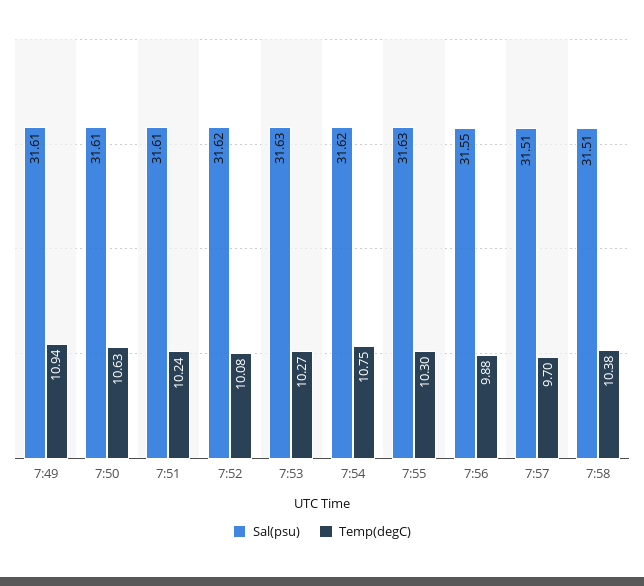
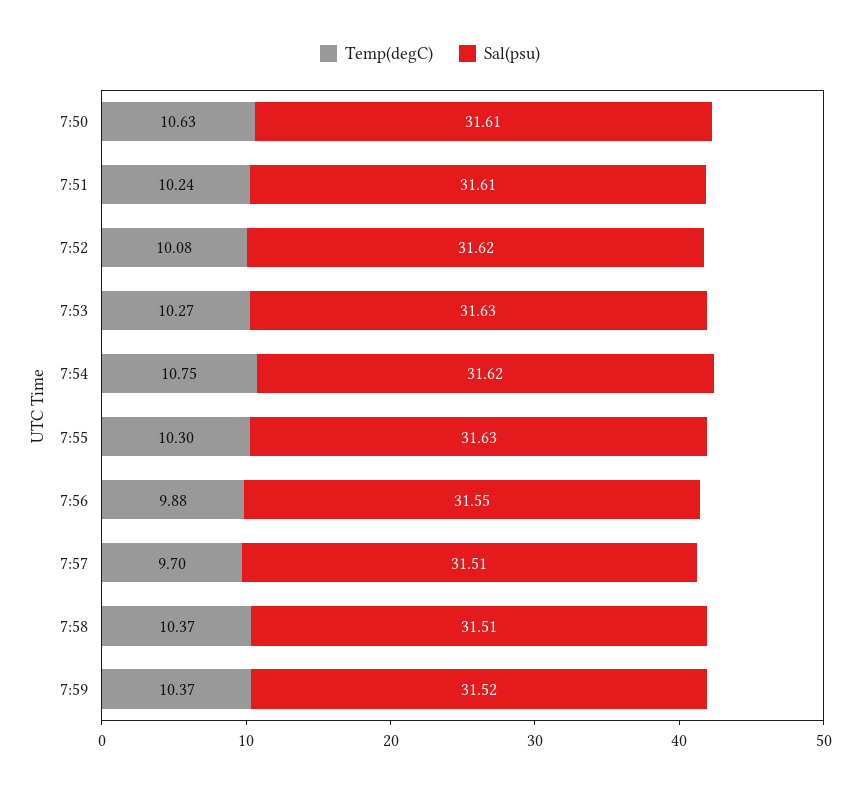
Sal(psu), 7:49: 31.61 -> none
Temp(degC), 7:49: 10.94 -> none
Temp(degC), 7:58: 10.38 -> 10.37
Temp(degC), 7:59: none -> 10.37
Sal(psu), 7:59: none -> 31.52

